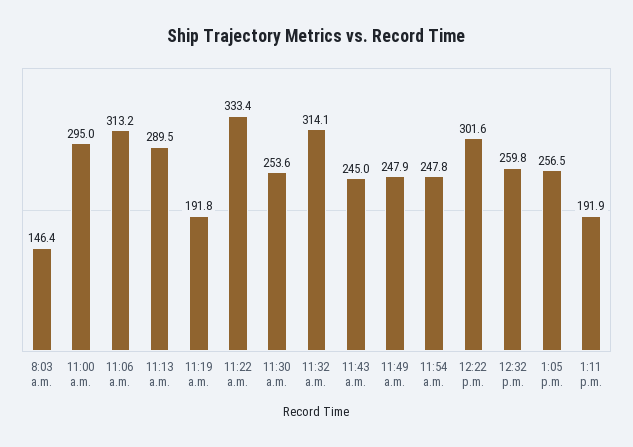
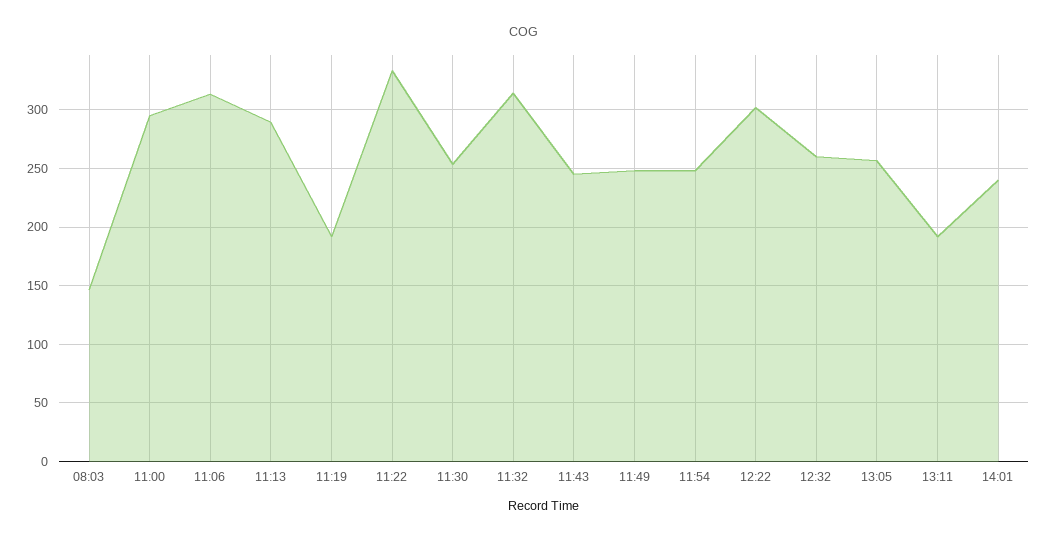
14:01: none -> 240

